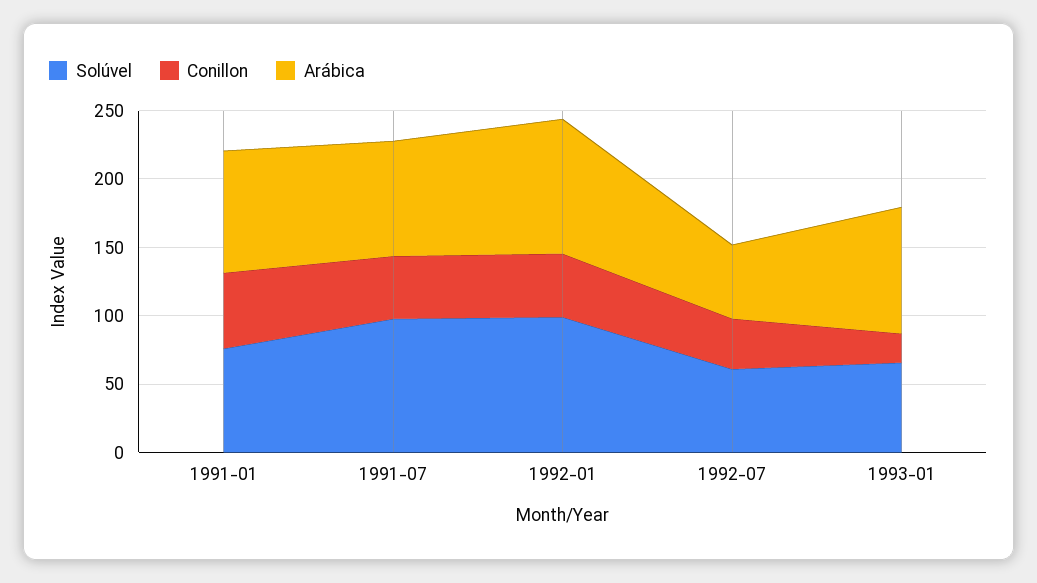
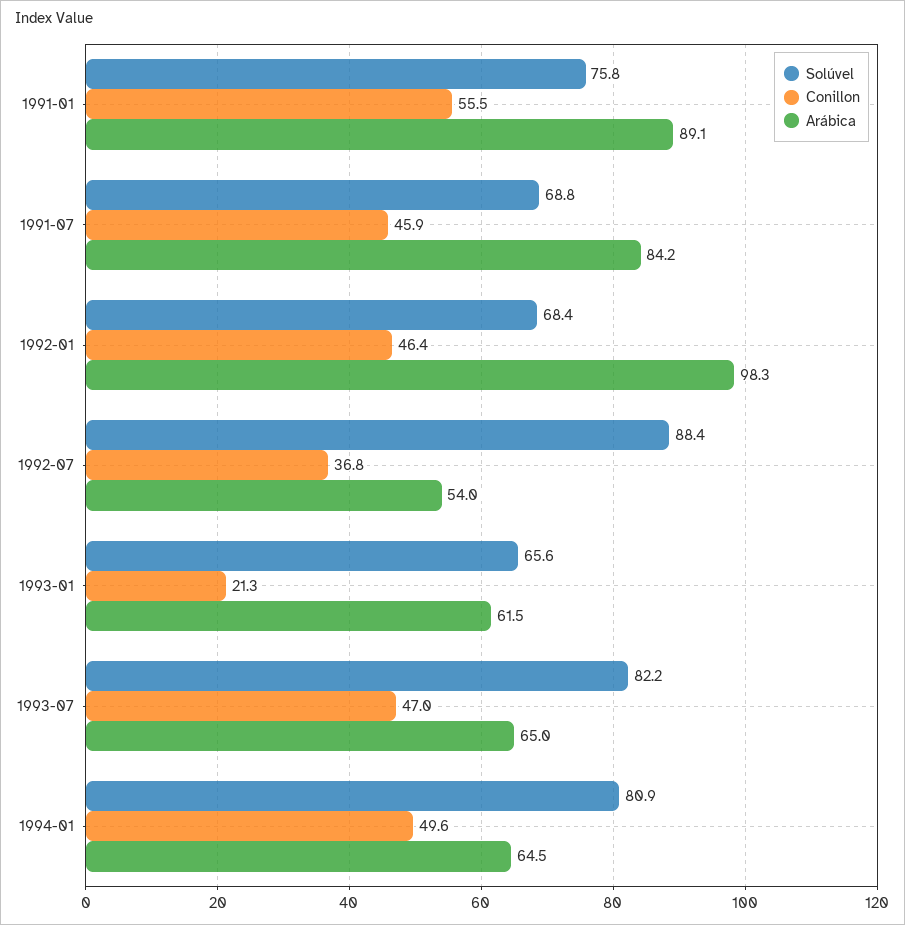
Solúvel, 1991-07: 100 -> 68.8
Solúvel, 1992-01: 100 -> 68.4
Solúvel, 1992-07: 60 -> 88.4
Arábica, 1993-01: 90 -> 61.5
Solúvel, 1993-07: none -> 82.2
Conillon, 1993-07: none -> 47
Arábica, 1993-07: none -> 65
Solúvel, 1994-01: none -> 80.9
Conillon, 1994-01: none -> 49.6
Arábica, 1994-01: none -> 64.5

